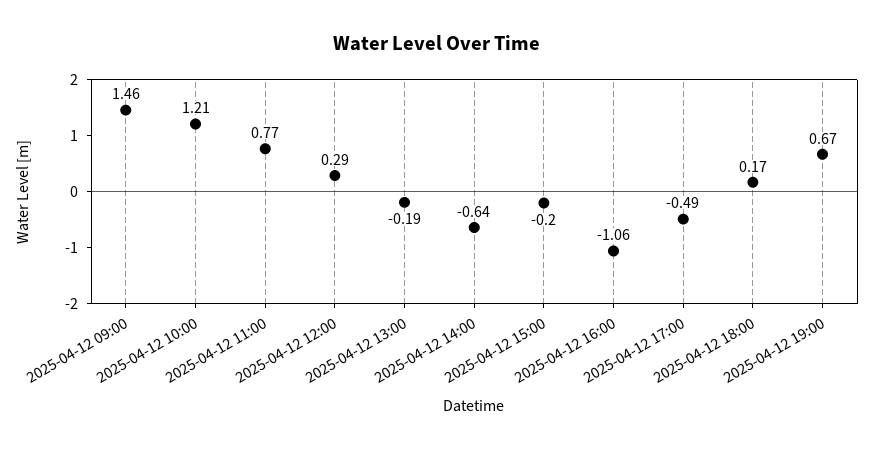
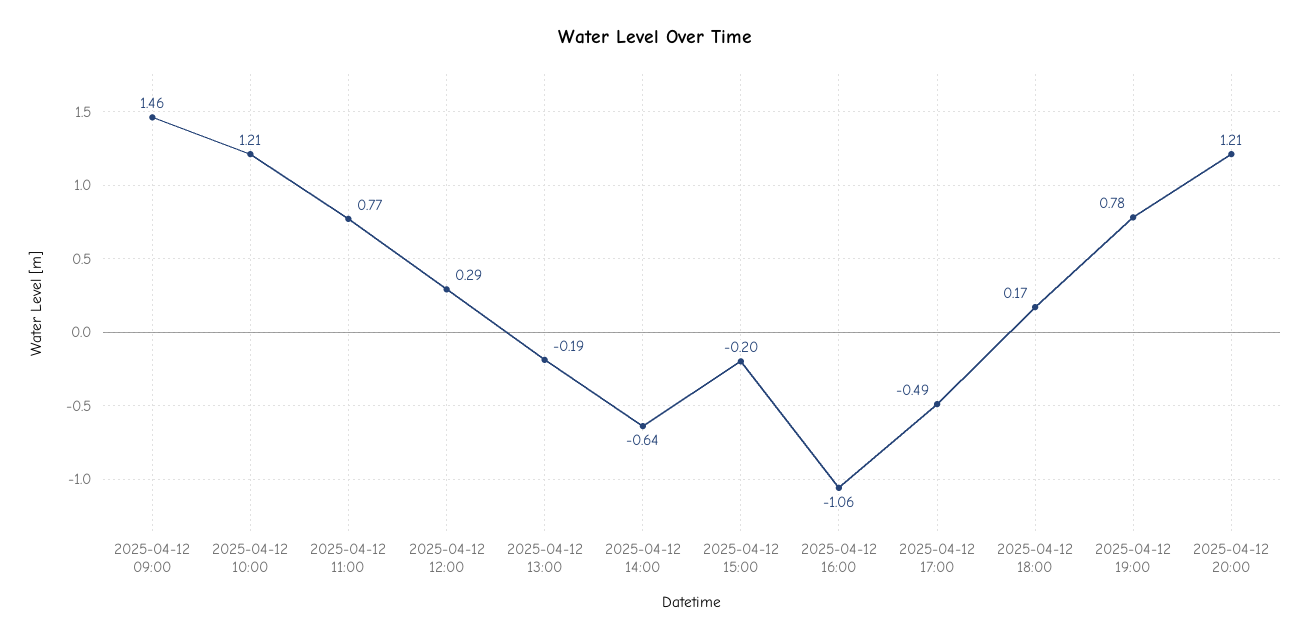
2025-04-12 19:00: 0.67 -> 0.78
2025-04-12 20:00: none -> 1.21

